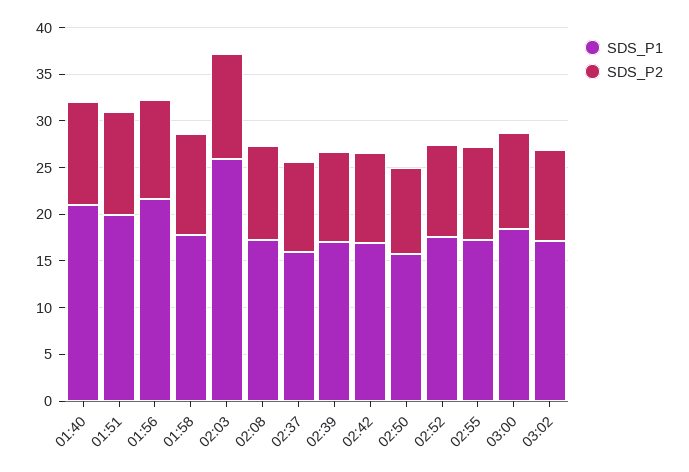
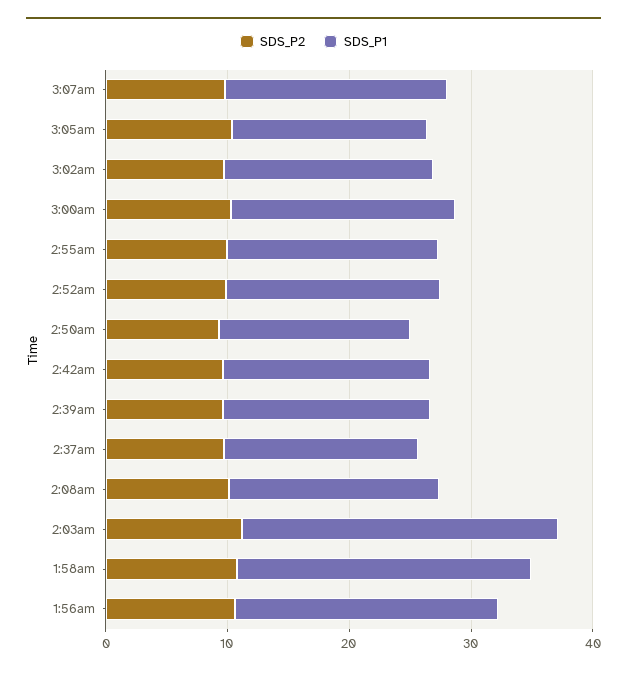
SDS_P1, 01:40: 21 -> none
SDS_P2, 01:40: 11 -> none
SDS_P1, 01:51: 20 -> none
SDS_P2, 01:51: 11 -> none
SDS_P1, 01:58: 18 -> 24
SDS_P2, 3:07am: none -> 10
SDS_P1, 3:07am: none -> 18
SDS_P2, 3:05am: none -> 10
SDS_P1, 3:05am: none -> 16

